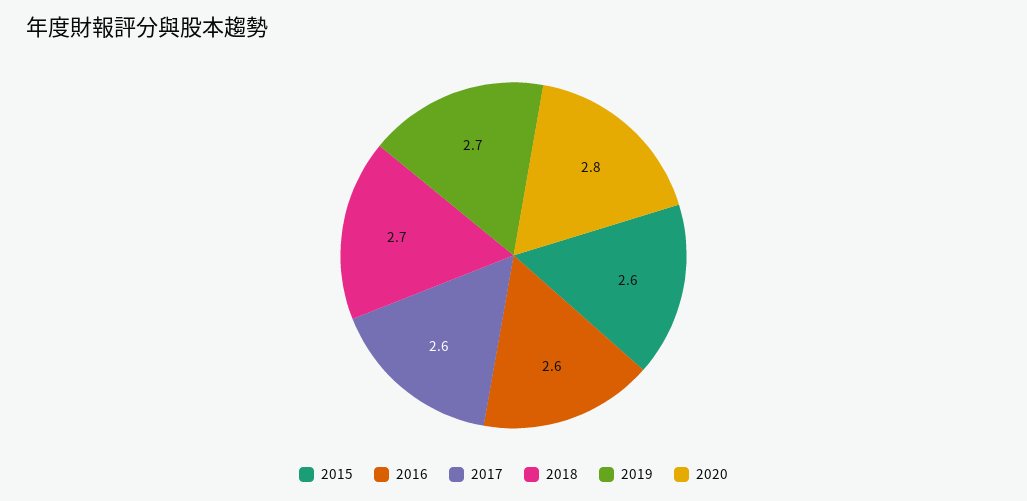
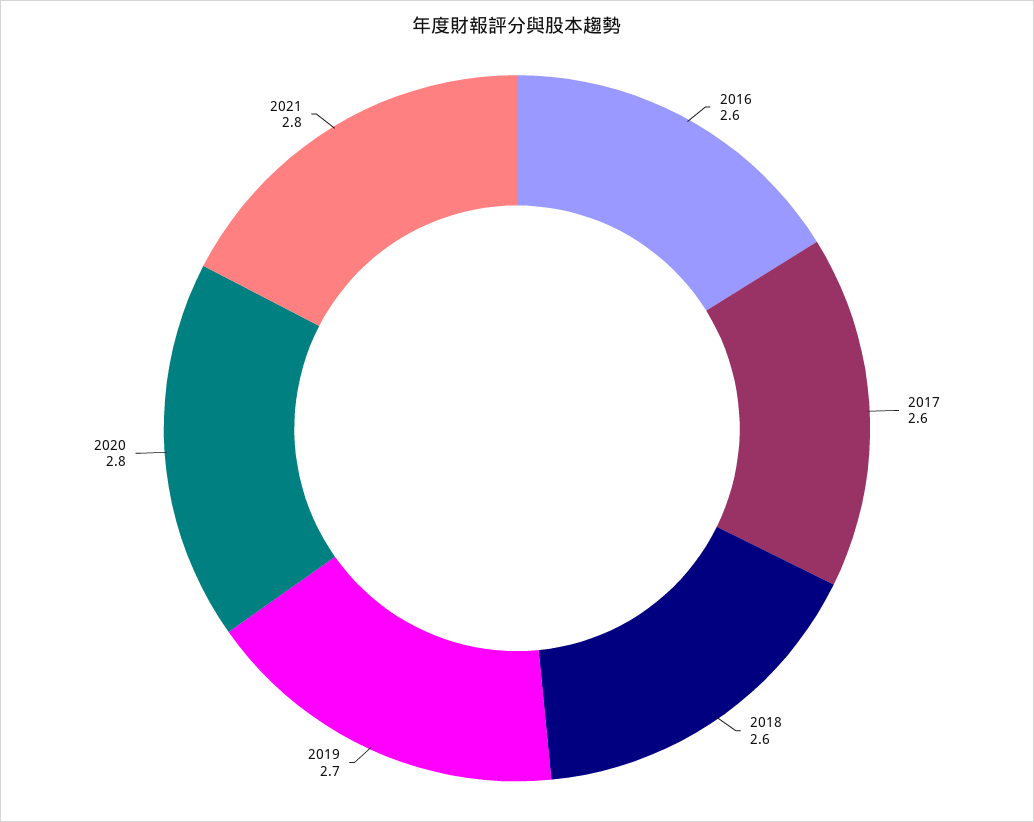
2015: 2.6 -> none
2018: 2.7 -> 2.6
2021: none -> 2.8

